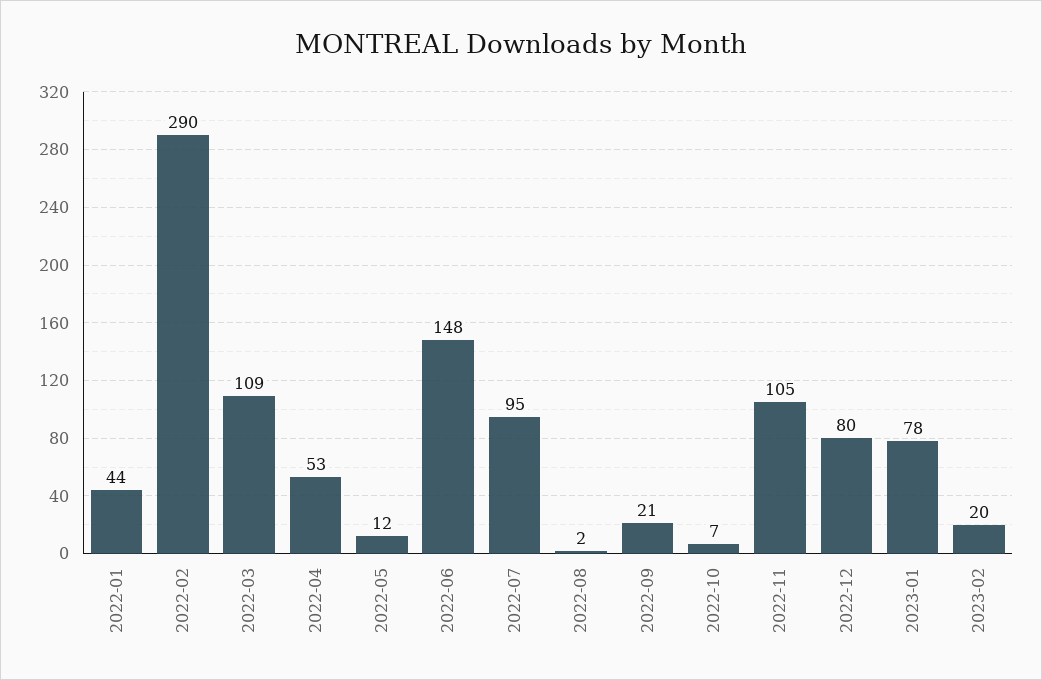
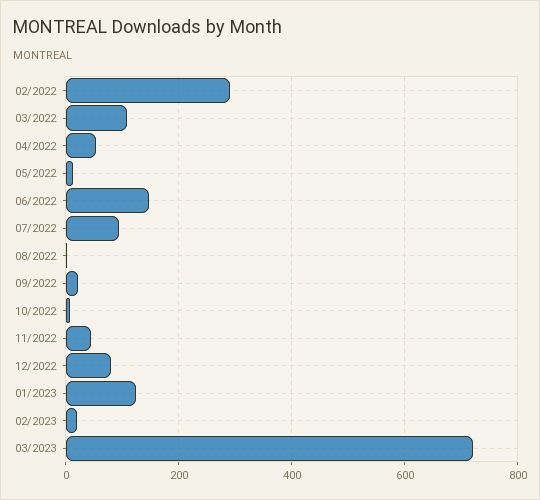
2022-01: 44 -> none
2022-11: 105 -> 40
2023-01: 78 -> 120
03/2023: none -> 720

